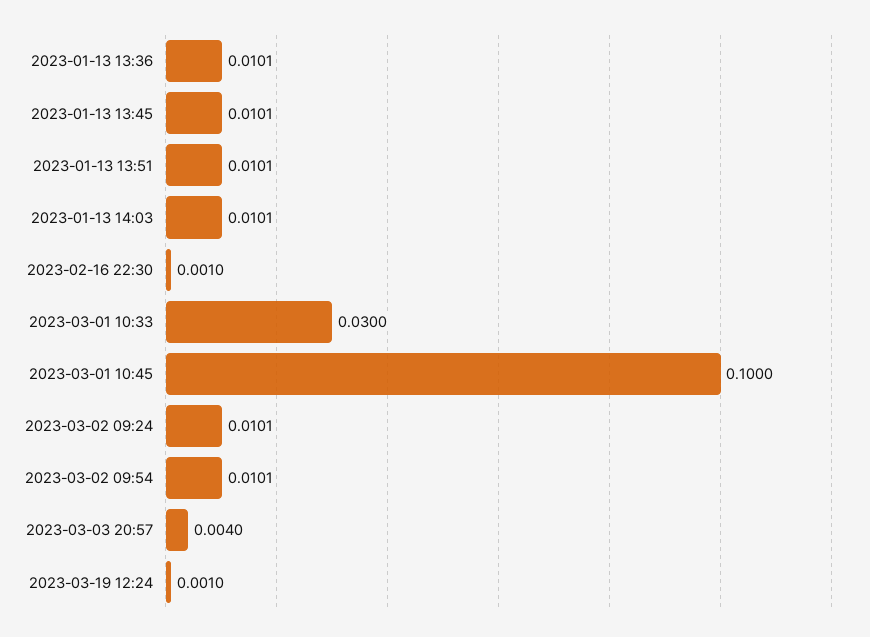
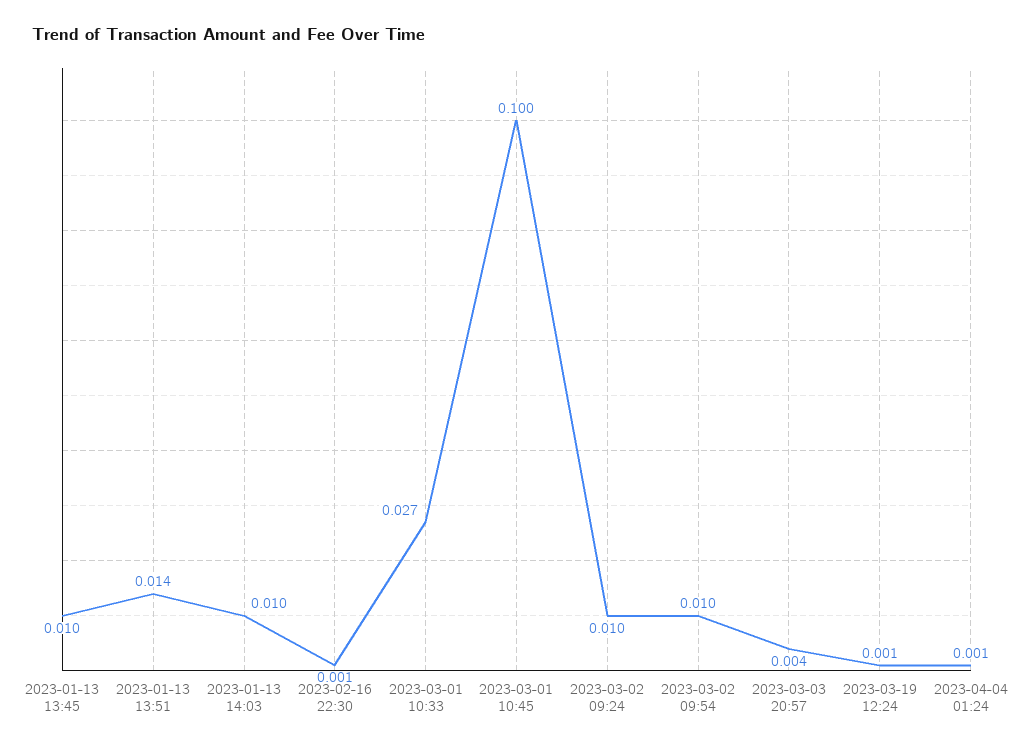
2023-01-13 13:36: 0.0101 -> none
2023-01-13 13:51: 0.0101 -> 0.014
2023-03-01 10:33: 0.03 -> 0.027
2023-04-04 01:24: none -> 0.001

